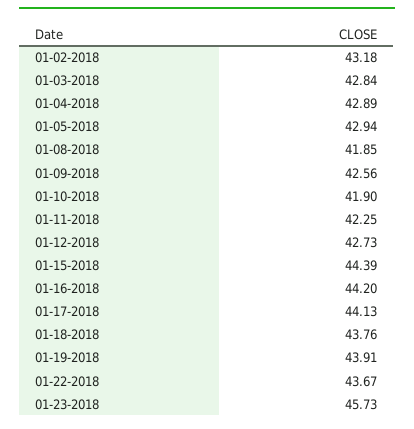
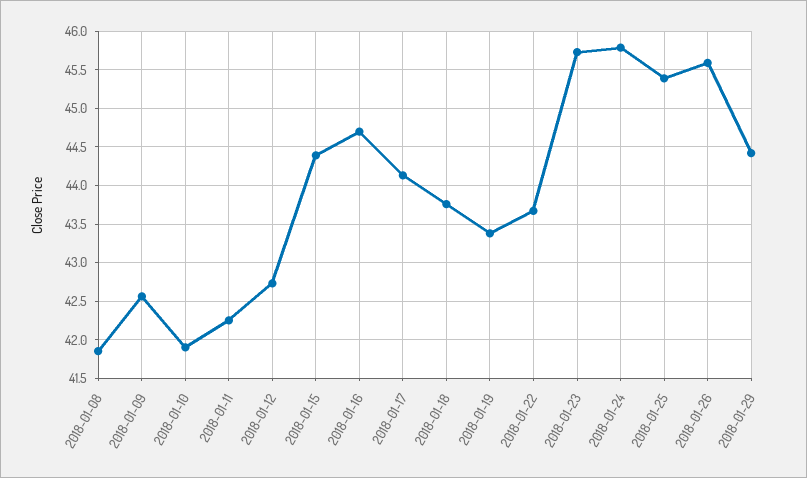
01-02-2018: 43.18 -> none
01-03-2018: 42.84 -> none
01-04-2018: 42.89 -> none
01-05-2018: 42.94 -> none
01-16-2018: 44.2 -> 44.7
01-19-2018: 43.91 -> 43.4
2018-01-24: none -> 45.8
2018-01-25: none -> 45.4
2018-01-26: none -> 45.6
2018-01-29: none -> 44.4

